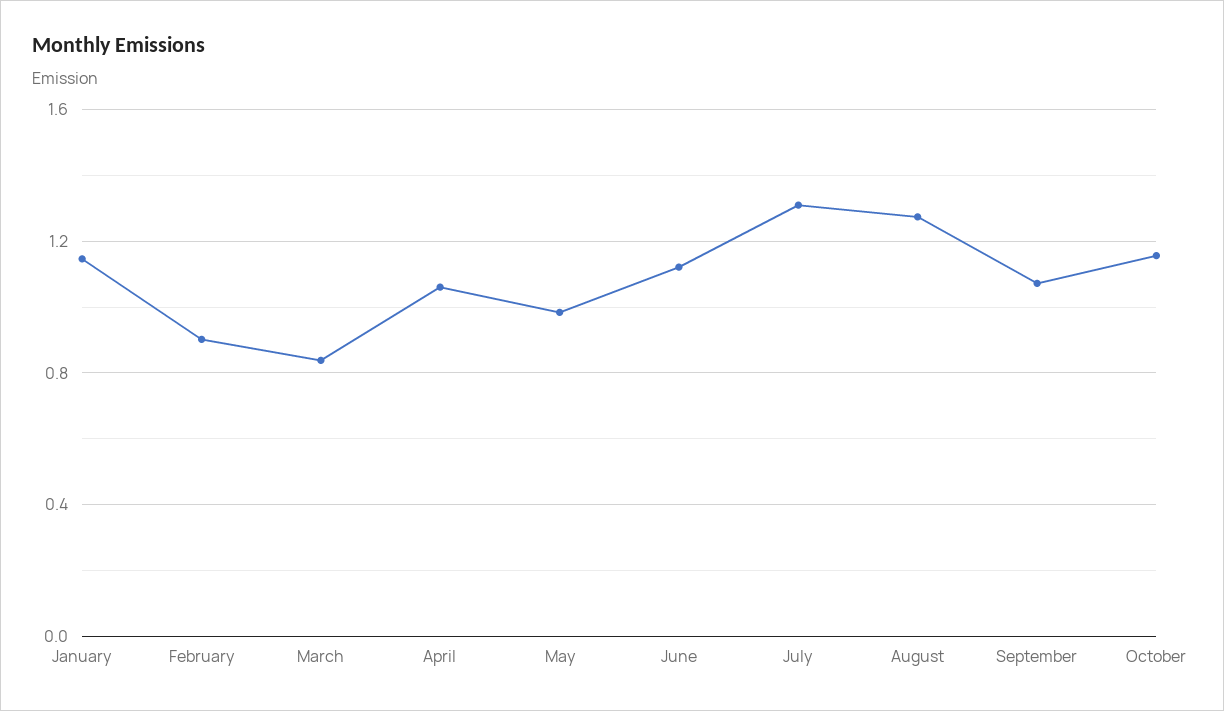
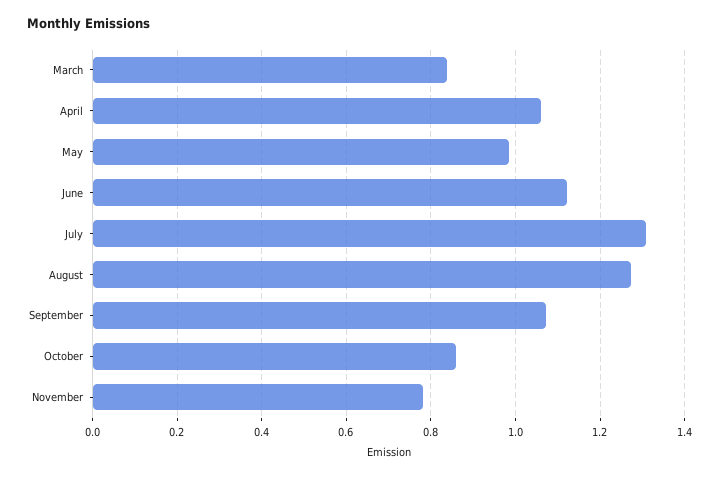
January: 1.15 -> none
February: 0.9 -> none
October: 1.15 -> 0.86
November: none -> 0.78

